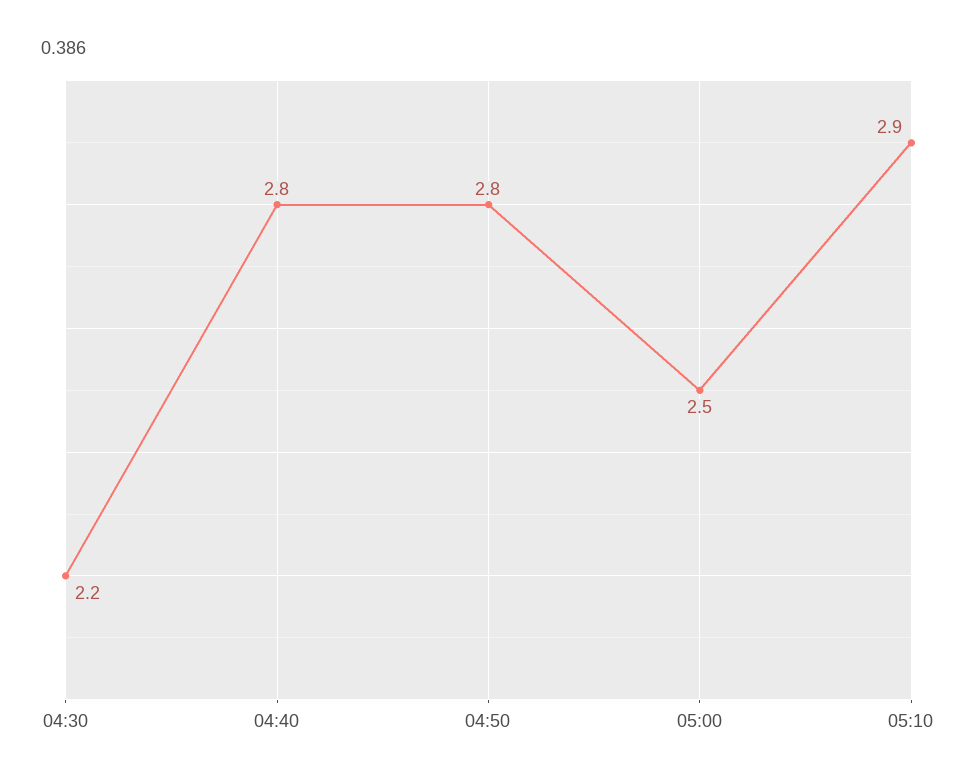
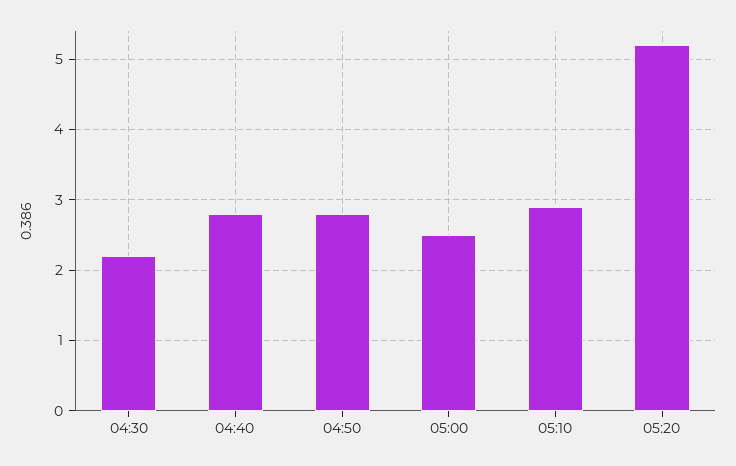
05:20: none -> 5.2

